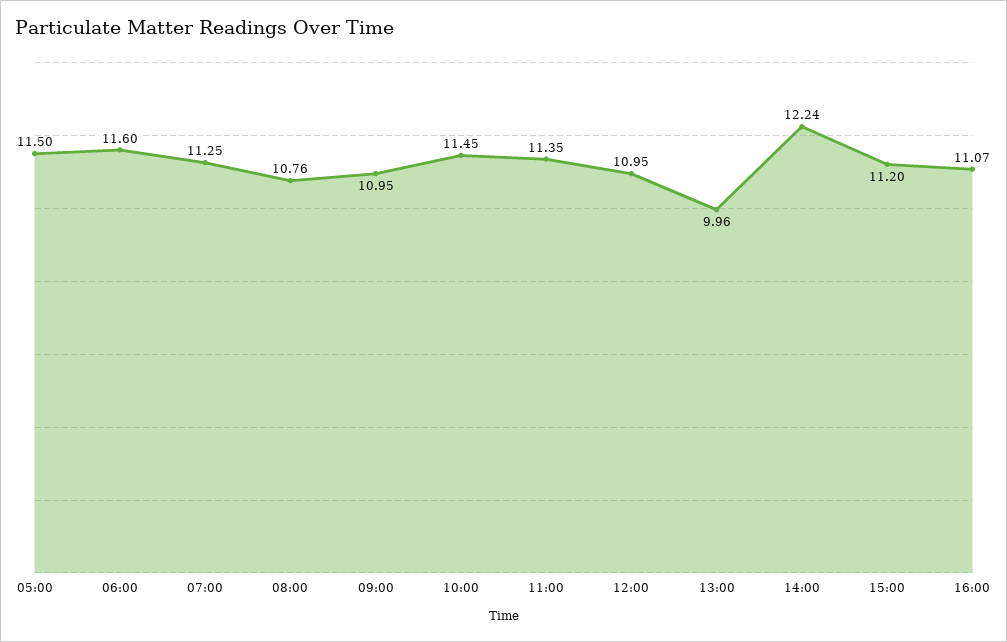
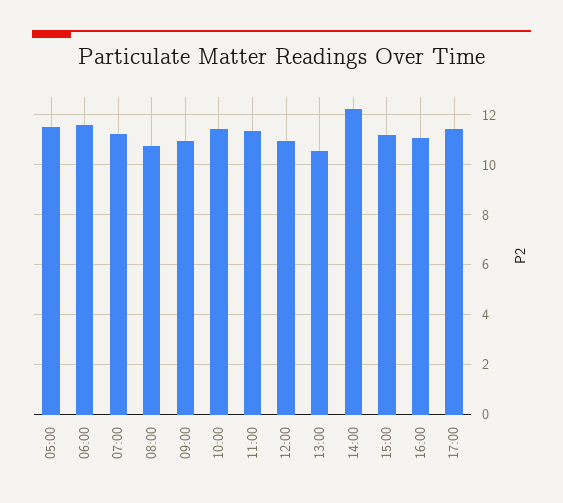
13:00: 9.96 -> 10.5
17:00: none -> 11.5

